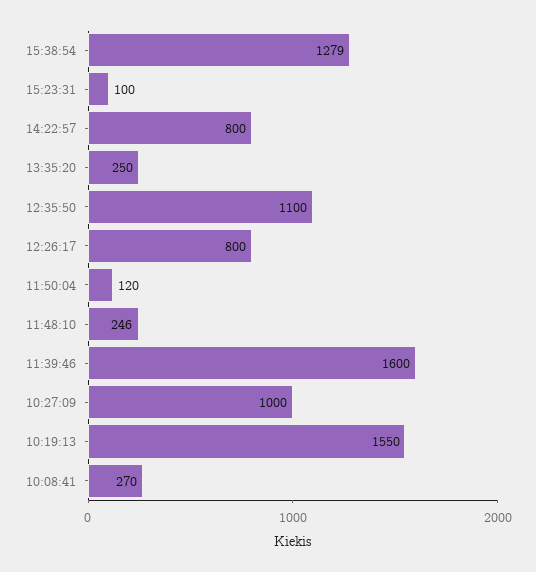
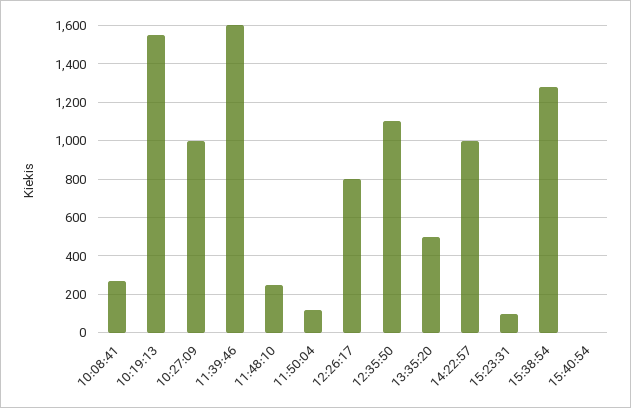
14:22:57: 800 -> 1000
13:35:20: 250 -> 500
15:40:54: none -> 0

